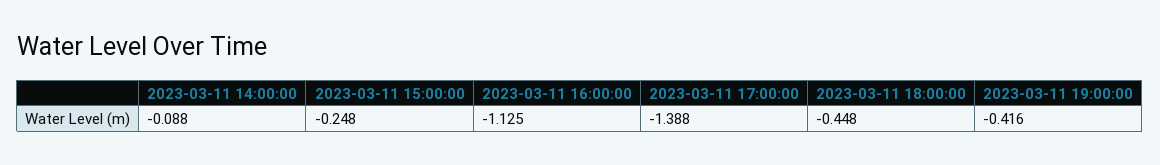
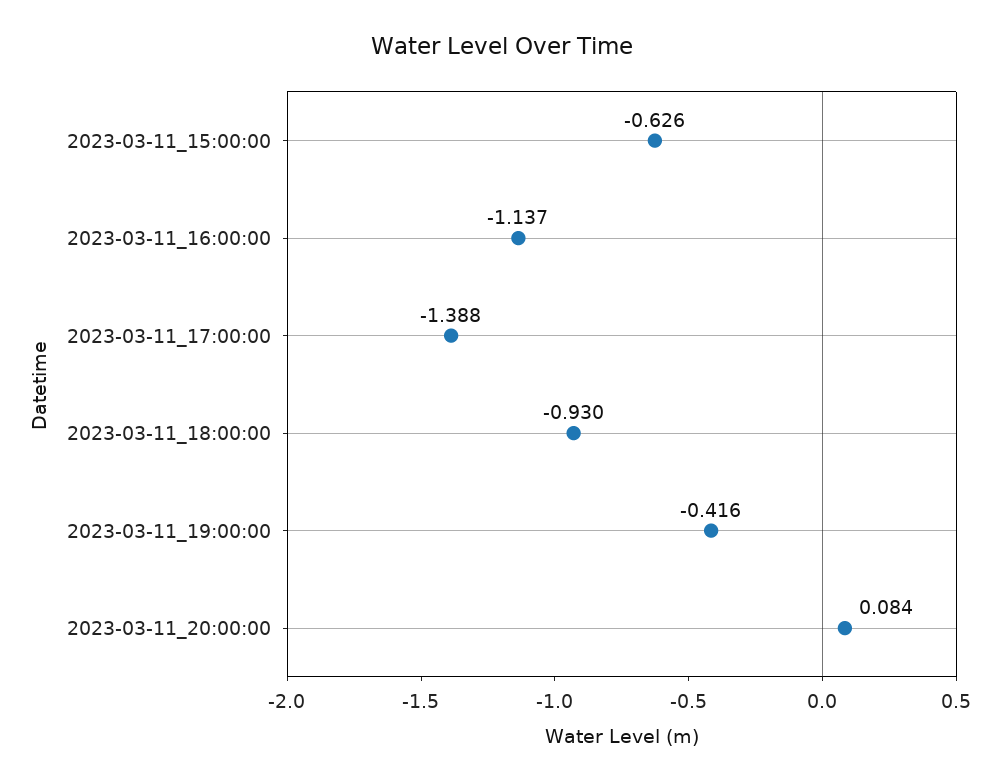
2023-03-11 14:00:00: -0.088 -> none
2023-03-11 15:00:00: -0.248 -> -0.626
2023-03-11 16:00:00: -1.125 -> -1.137
2023-03-11 18:00:00: -0.448 -> -0.93
2023-03-11_20:00:00: none -> 0.084

